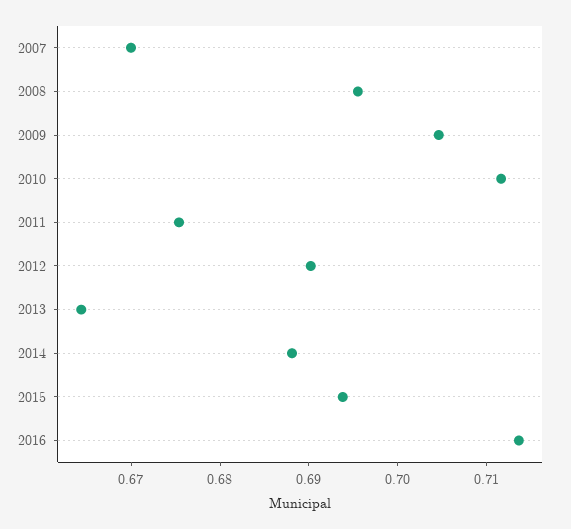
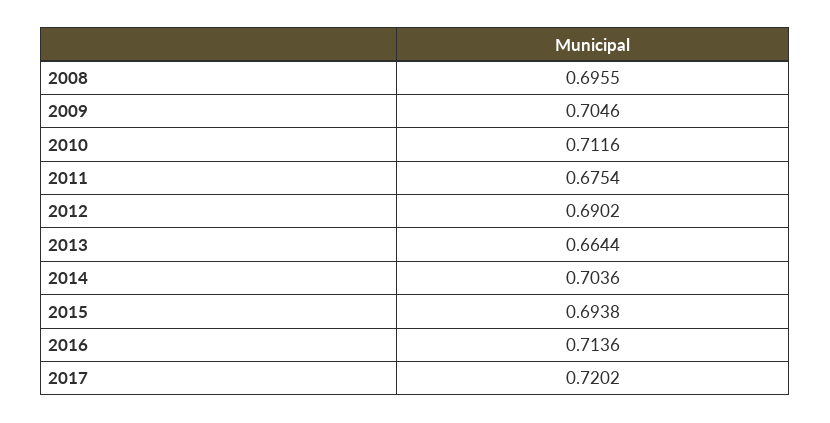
2007: 0.67 -> none
2014: 0.688 -> 0.7036
2017: none -> 0.7202

